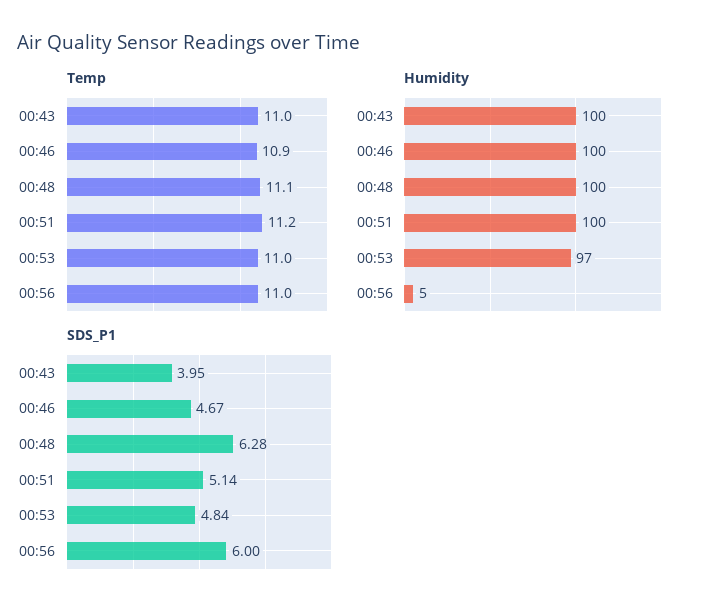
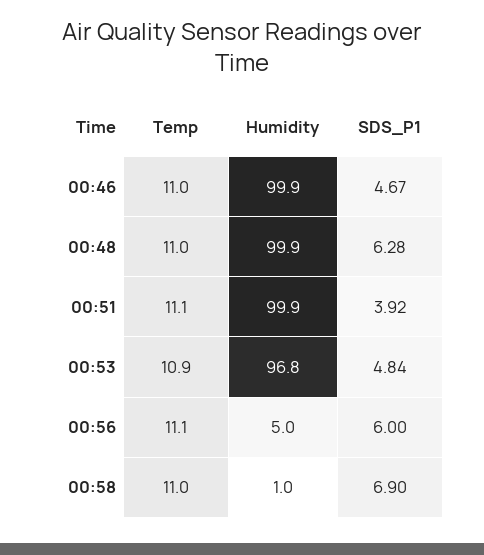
Temp, 00:43: 11 -> none
Temp, 00:46: 10.9 -> 11
Temp, 00:48: 11.1 -> 11
Temp, 00:51: 11.2 -> 11.1
Temp, 00:53: 11 -> 10.9
Temp, 00:56: 11 -> 11.1
Humidity, 00:43: 100 -> none
SDS_P1, 00:43: 3.95 -> none
SDS_P1, 00:51: 5.14 -> 3.92
Temp, 00:58: none -> 11
Humidity, 00:58: none -> 1
SDS_P1, 00:58: none -> 6.9

